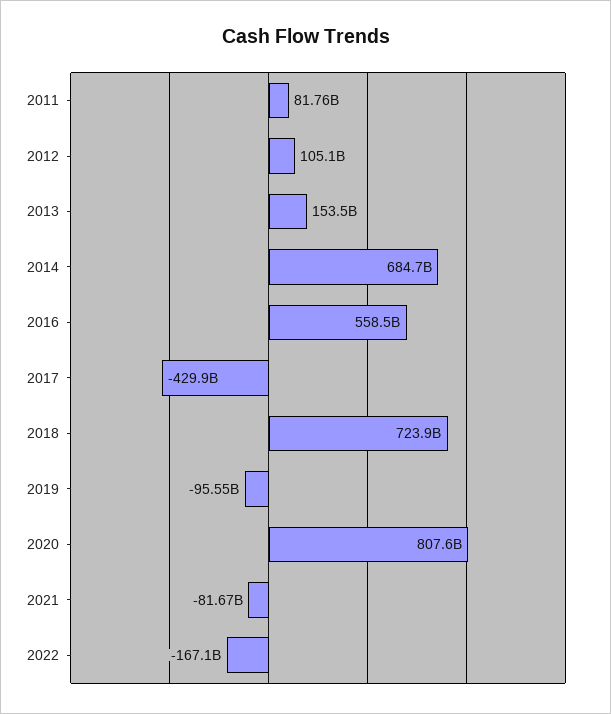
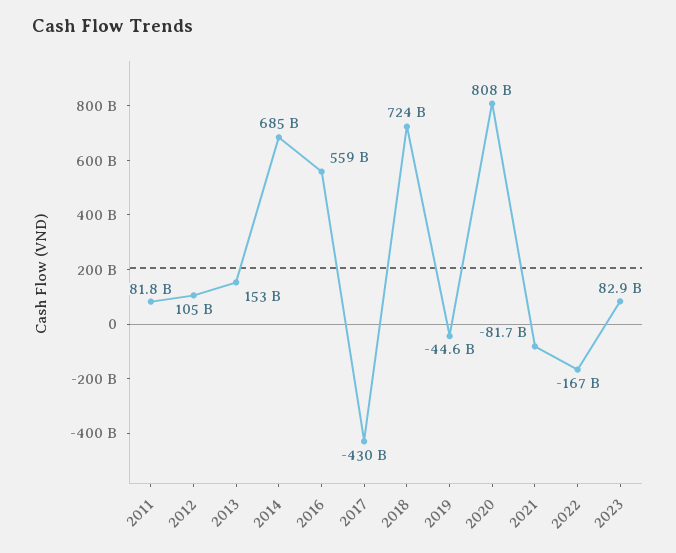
2019: -95550000000 -> -44600000000
2023: none -> 82900000000

